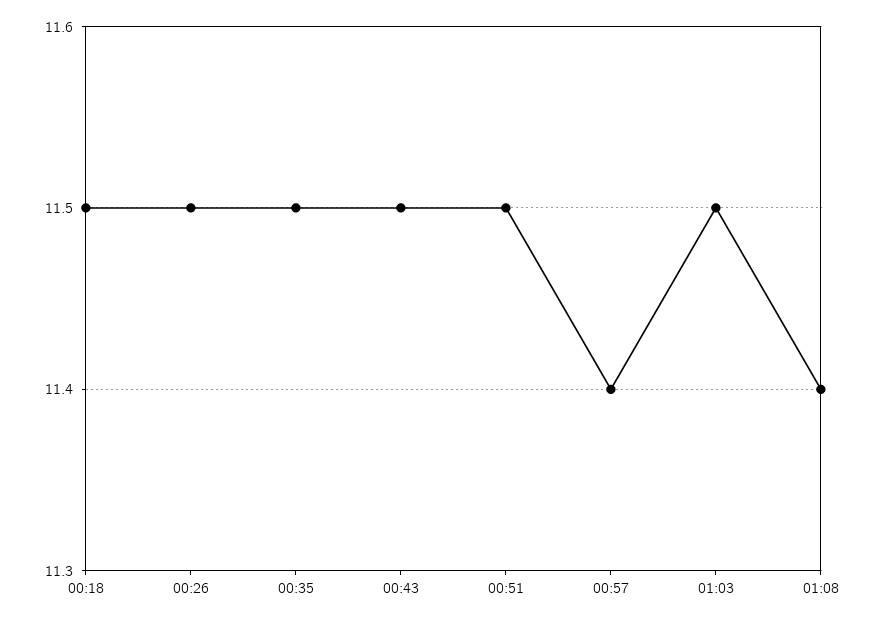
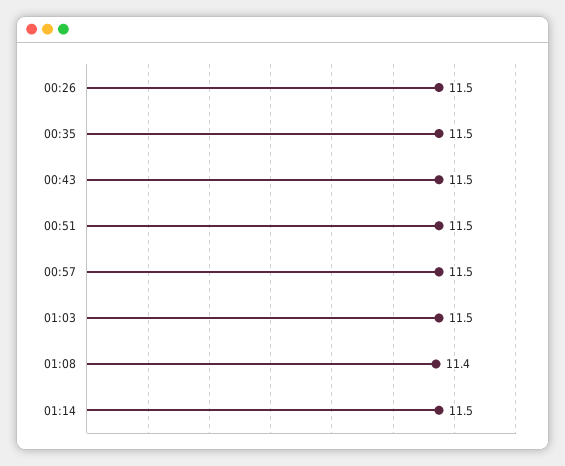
00:18: 11.5 -> none
00:57: 11.4 -> 11.5
01:14: none -> 11.5

